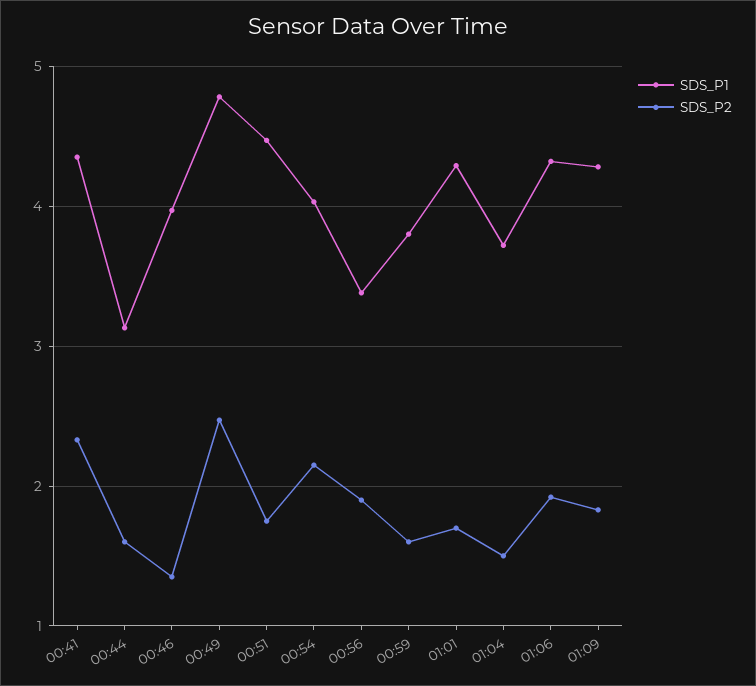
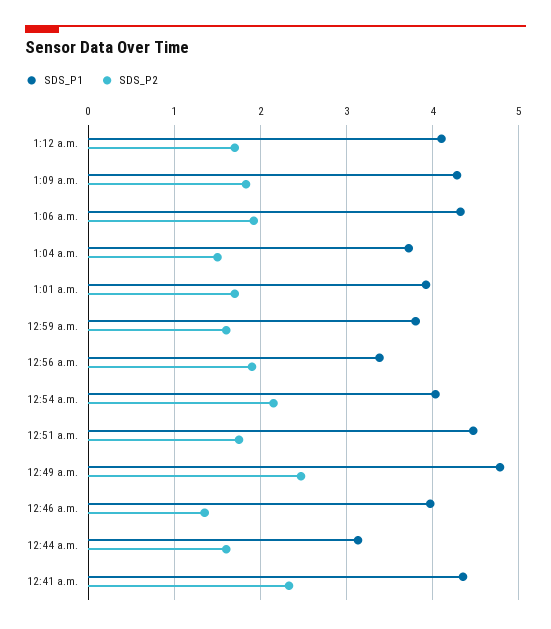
SDS_P1, 01:01: 4.3 -> 3.9
SDS_P1, 1:12 a.m.: none -> 4.1
SDS_P2, 1:12 a.m.: none -> 1.7

